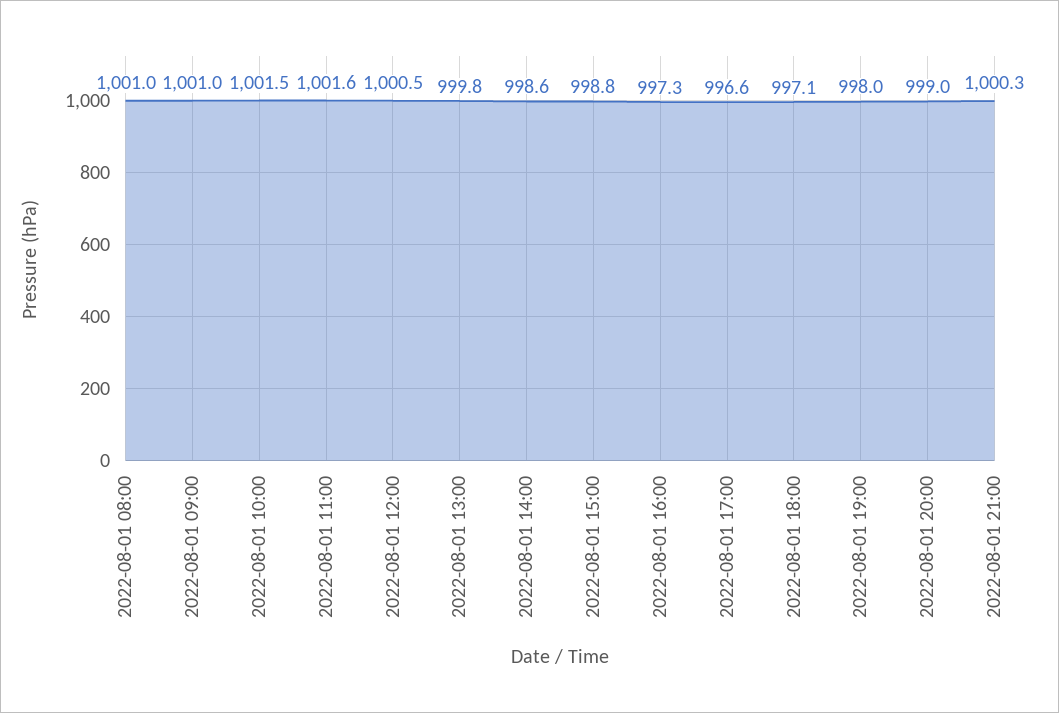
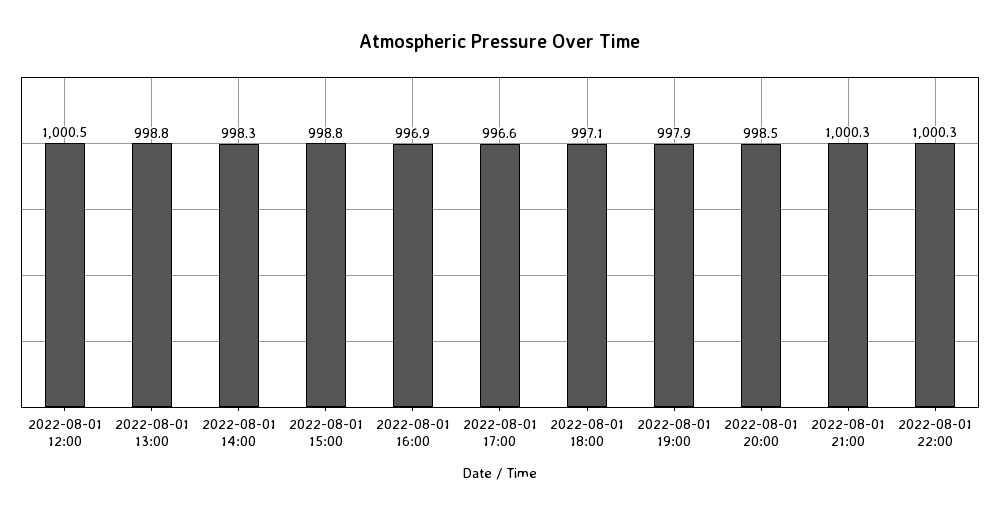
2022-08-01 08:00: 1001 -> none
2022-08-01 09:00: 1001 -> none
2022-08-01 10:00: 1001.5 -> none
2022-08-01 11:00: 1001.6 -> none
2022-08-01 13:00: 999.8 -> 998.8
2022-08-01 14:00: 998.6 -> 998.3
2022-08-01 16:00: 997.3 -> 996.9
2022-08-01 19:00: 998 -> 997.9
2022-08-01 20:00: 999 -> 998.5
2022-08-01 22:00: none -> 1000.3

